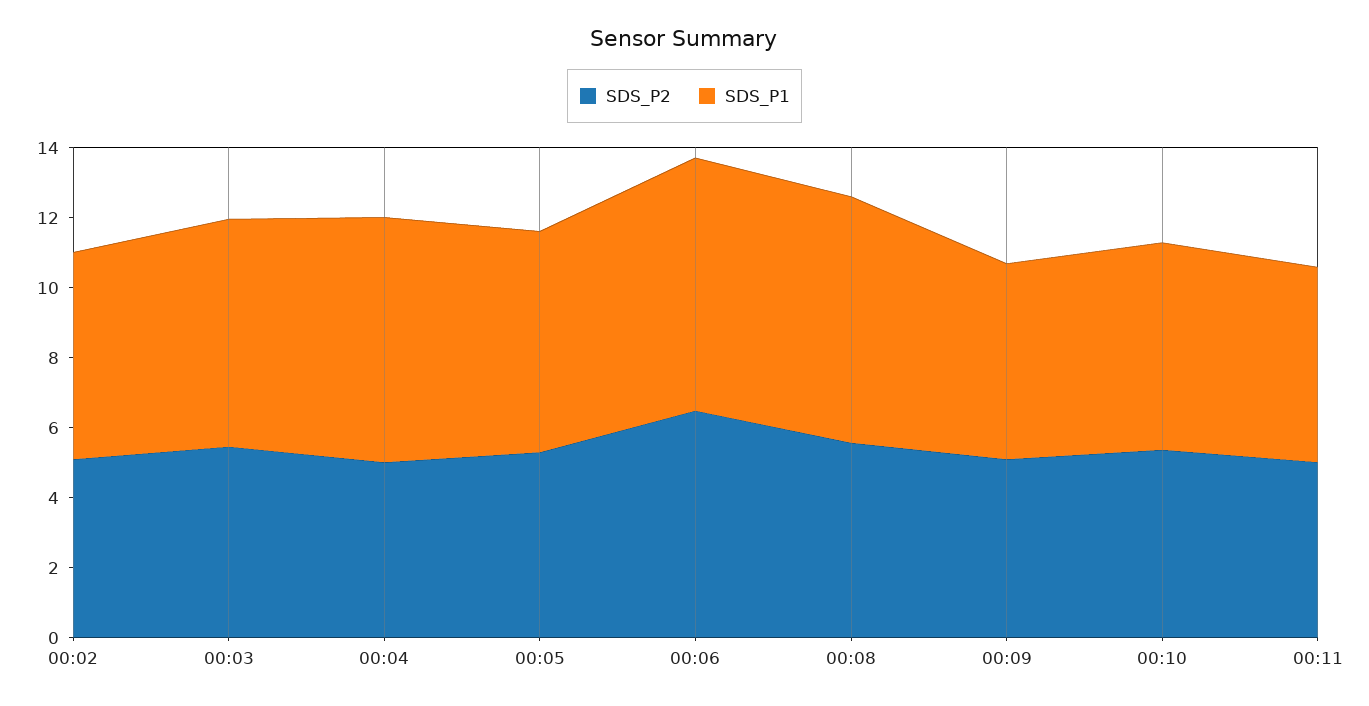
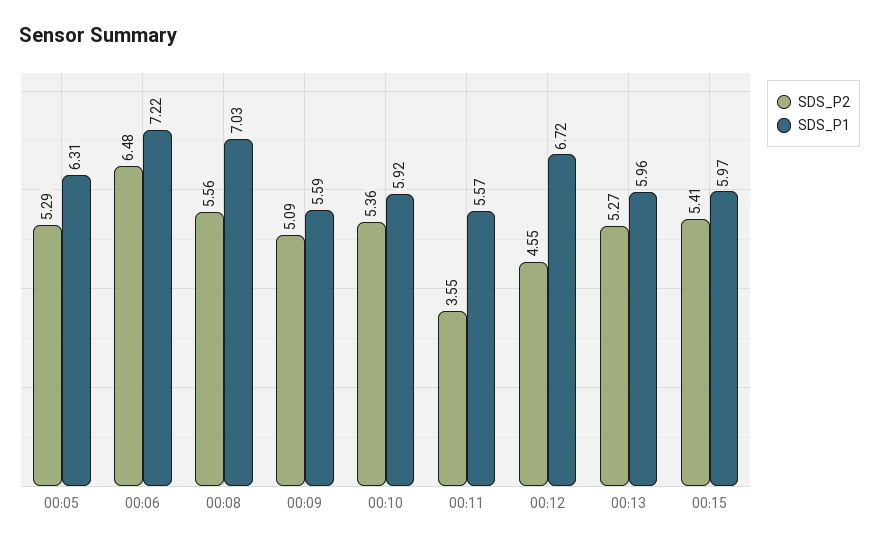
SDS_P2, 00:02: 5 -> none
SDS_P1, 00:02: 6 -> none
SDS_P2, 00:03: 5.5 -> none
SDS_P1, 00:03: 6.5 -> none
SDS_P2, 00:04: 5 -> none
SDS_P1, 00:04: 7 -> none
SDS_P2, 00:11: 5 -> 3.55
SDS_P2, 00:12: none -> 4.55
SDS_P1, 00:12: none -> 6.72
SDS_P2, 00:13: none -> 5.27
SDS_P1, 00:13: none -> 5.96
SDS_P2, 00:15: none -> 5.41
SDS_P1, 00:15: none -> 5.97

